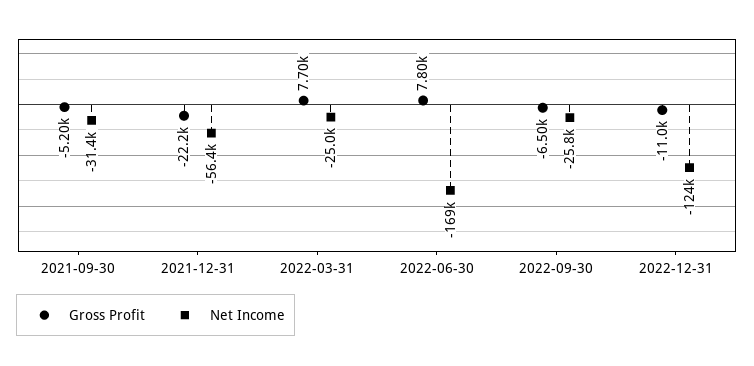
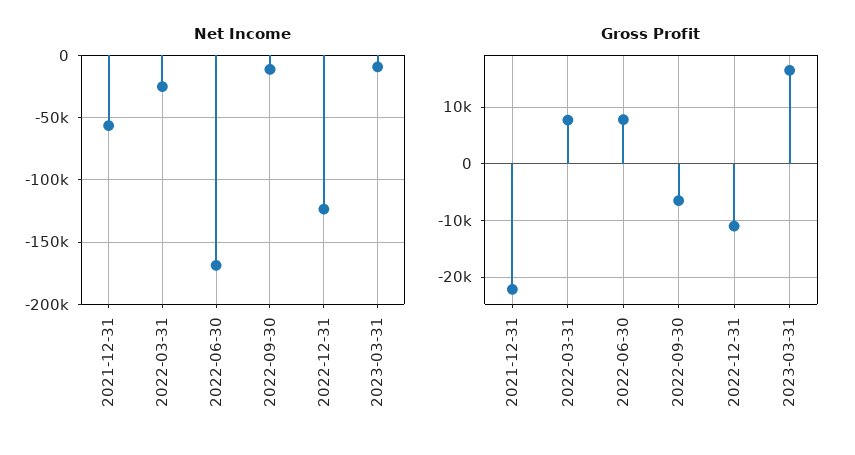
Gross Profit, 2021-09-30: -5200 -> none
Net Income, 2021-09-30: -31400 -> none
Net Income, 2022-09-30: -25800 -> -10000
Net Income, 2023-03-31: none -> -10000
Gross Profit, 2023-03-31: none -> 16000

